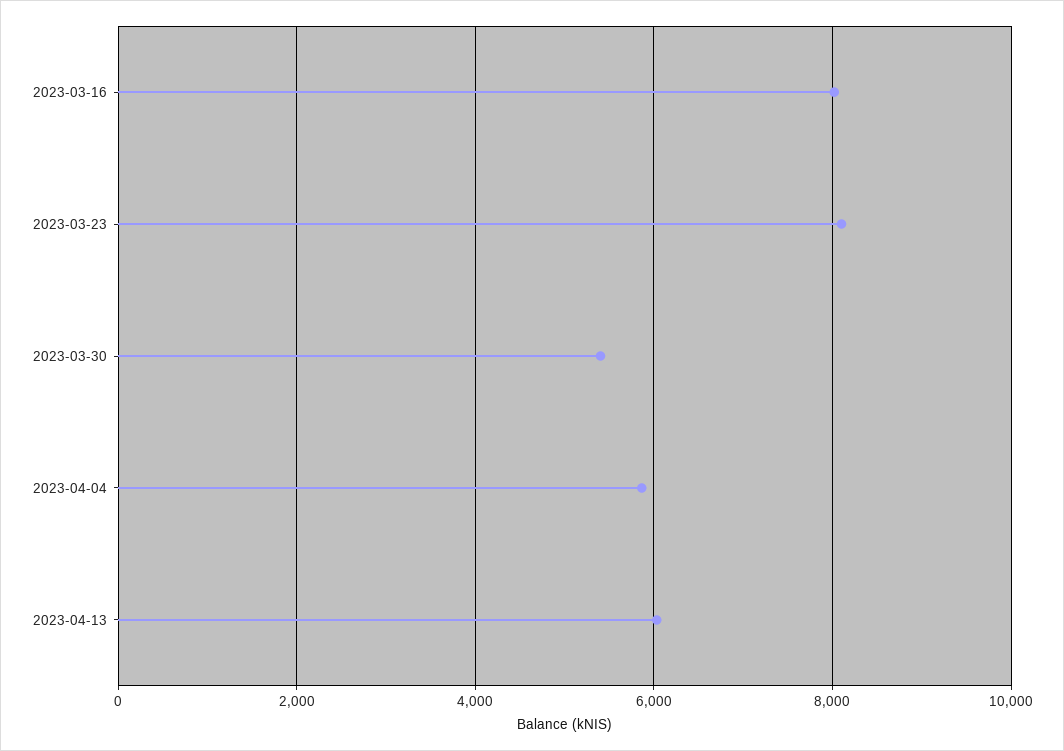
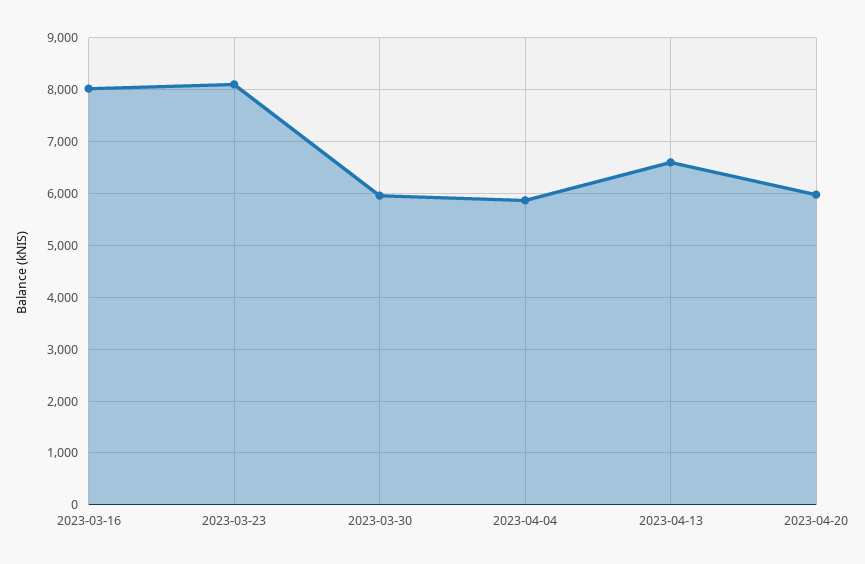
2023-03-30: 5400 -> 6000
2023-04-13: 6000 -> 6600
2023-04-20: none -> 6000

